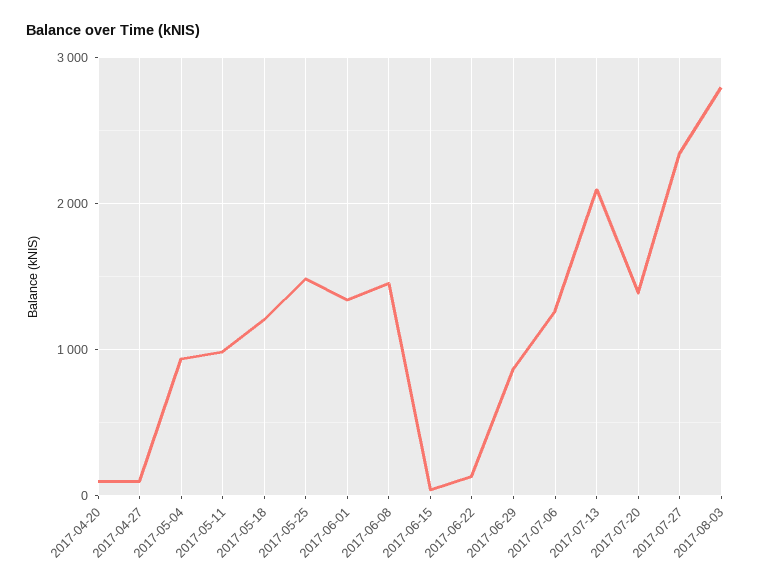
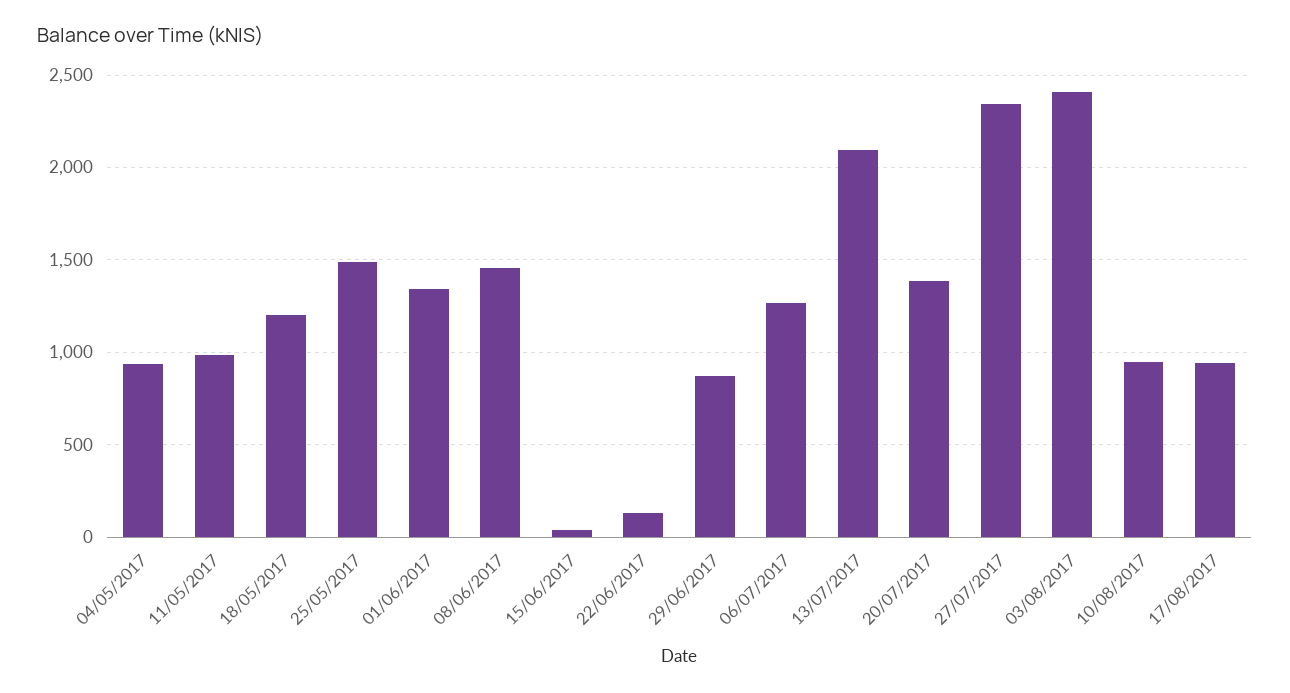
2017-04-20: 100 -> none
2017-04-27: 100 -> none
2017-08-03: 2800 -> 2400
10/08/2017: none -> 950
17/08/2017: none -> 950

